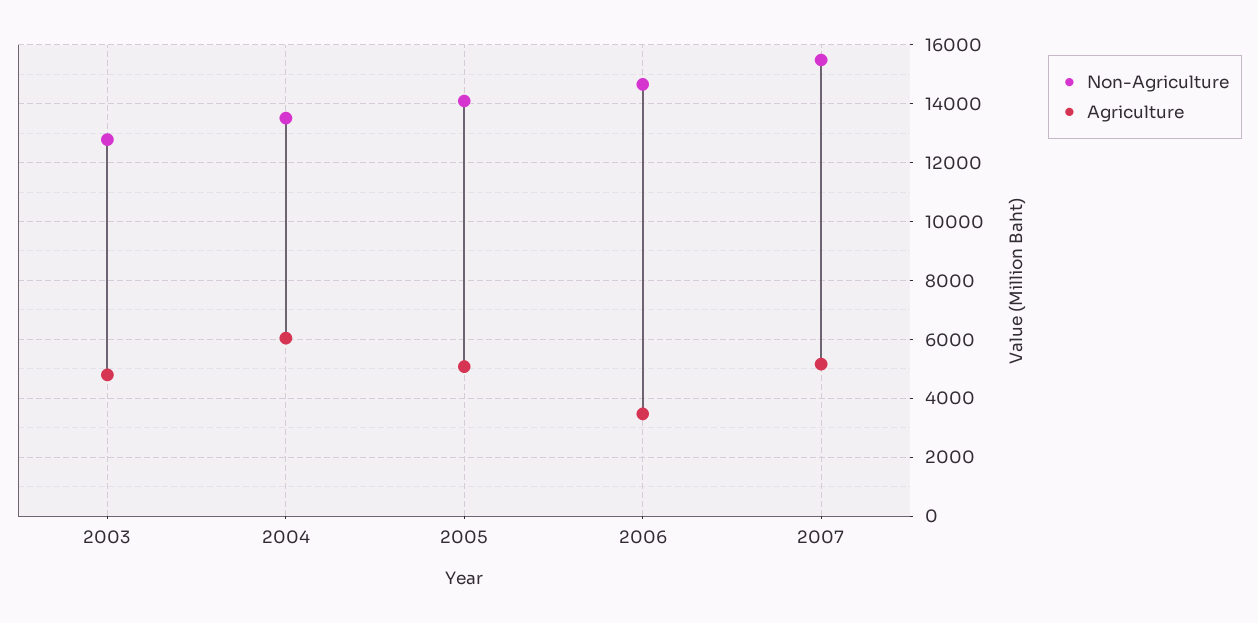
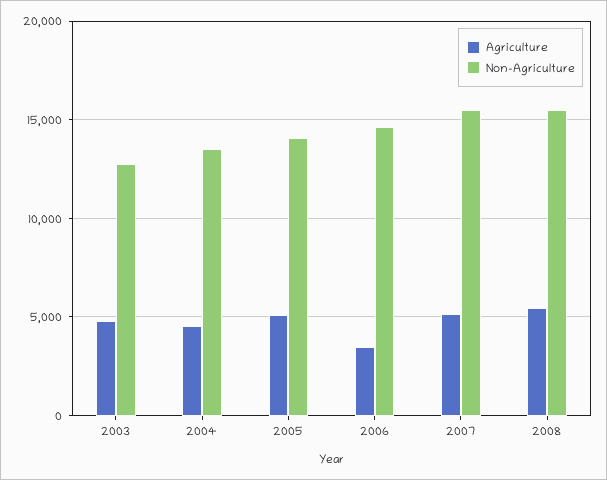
Agriculture, 2004: 6000 -> 4500
Agriculture, 2008: none -> 5500
Non-Agriculture, 2008: none -> 15500

